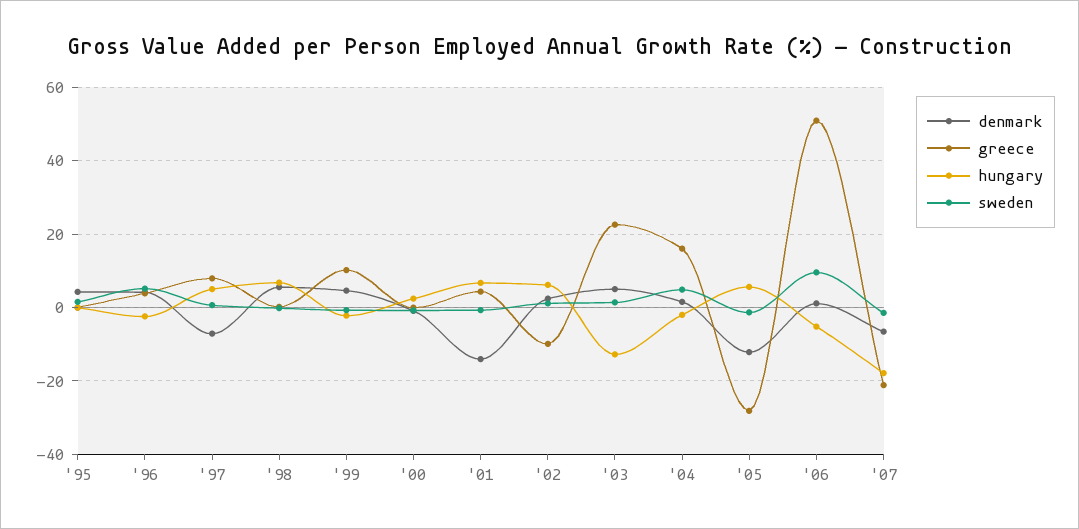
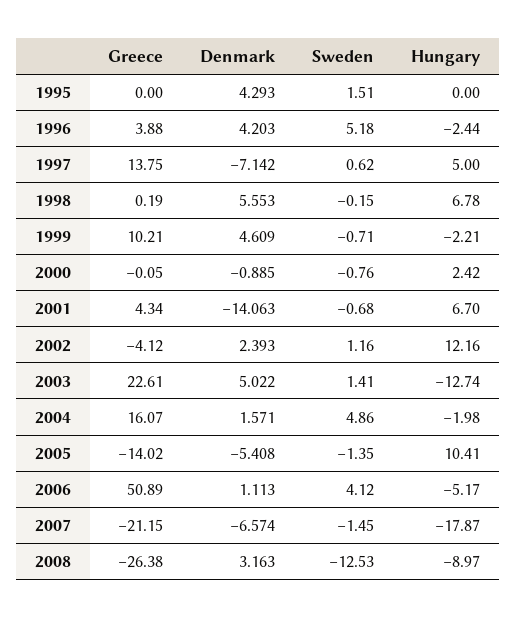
greece, '97: 8 -> 13.75
greece, '02: -10 -> -4.12
hungary, '02: 6 -> 12.16
denmark, '05: -12 -> -5.408
greece, '05: -28 -> -14.02
hungary, '05: 6 -> 10.41
sweden, '06: 10 -> 4.12
greece, 2008: none -> -26.38
denmark, 2008: none -> 3.163
sweden, 2008: none -> -12.53
hungary, 2008: none -> -8.97

